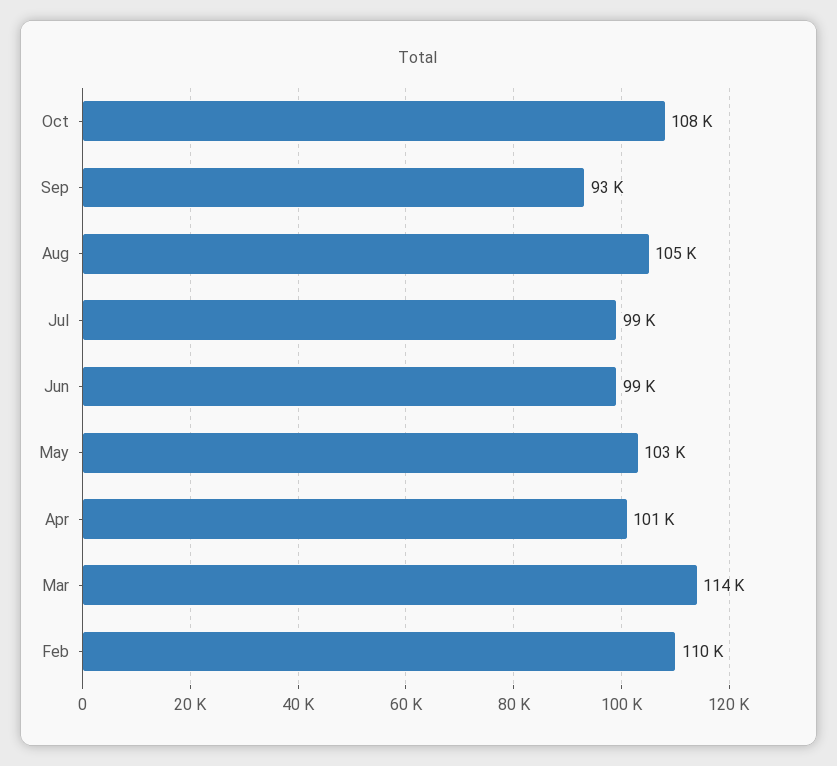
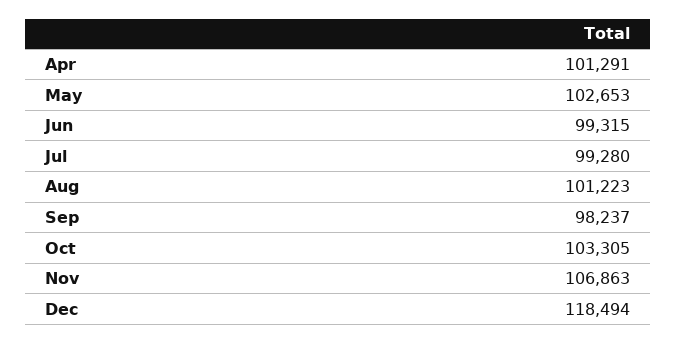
Oct: 108000 -> 103305
Sep: 93000 -> 98237
Aug: 105000 -> 101223
Mar: 114000 -> none
Feb: 110000 -> none
Nov: none -> 106863
Dec: none -> 118494

